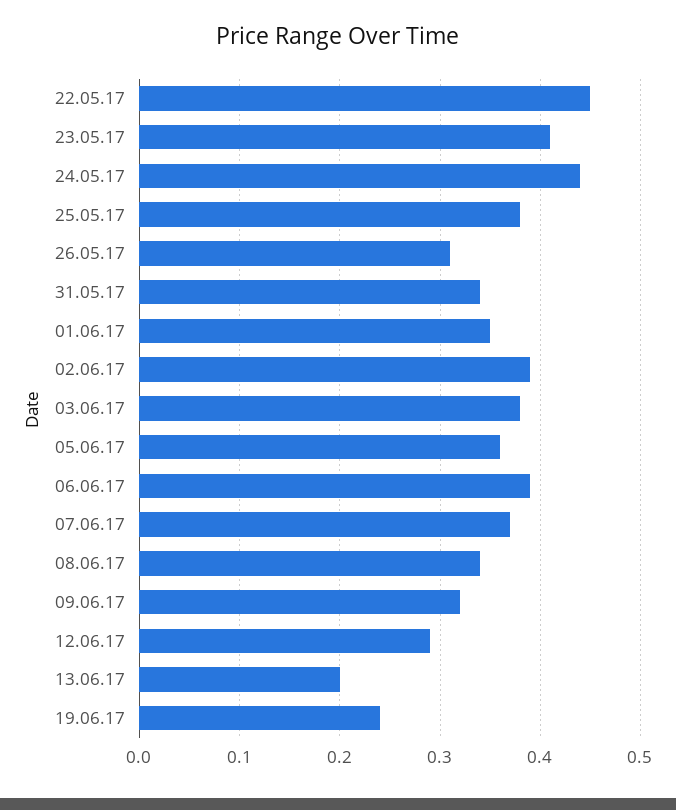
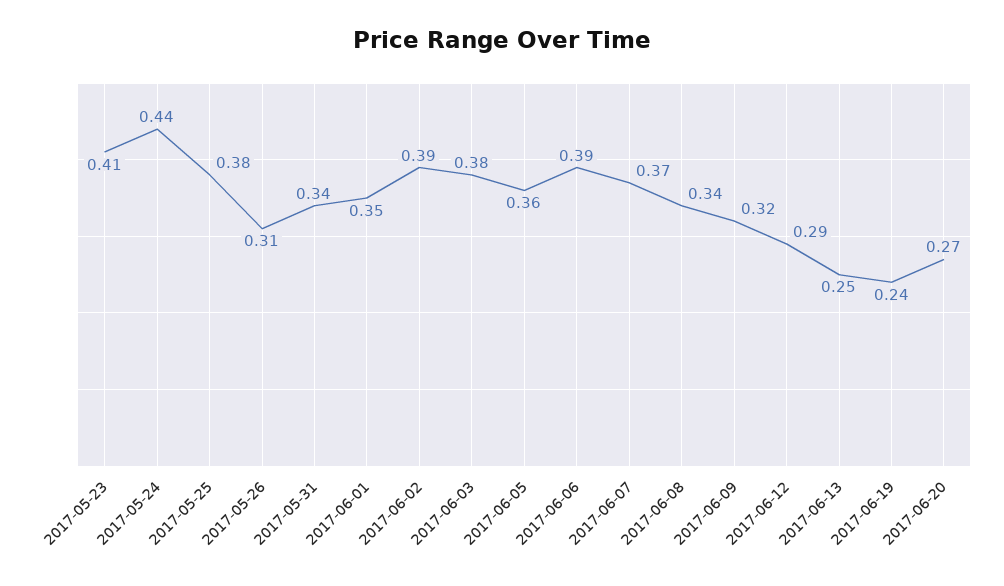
22.05.17: 0.45 -> none
13.06.17: 0.2 -> 0.25
2017-06-20: none -> 0.27

